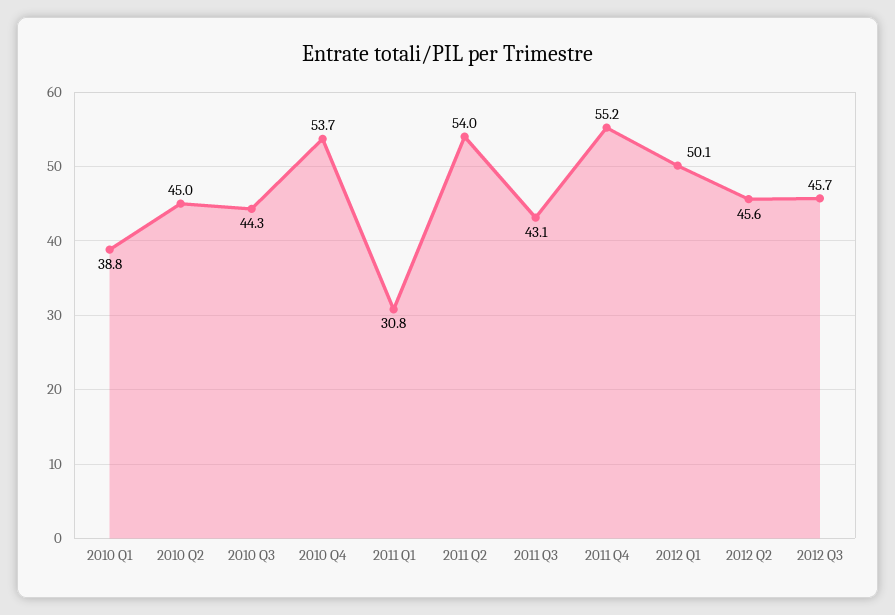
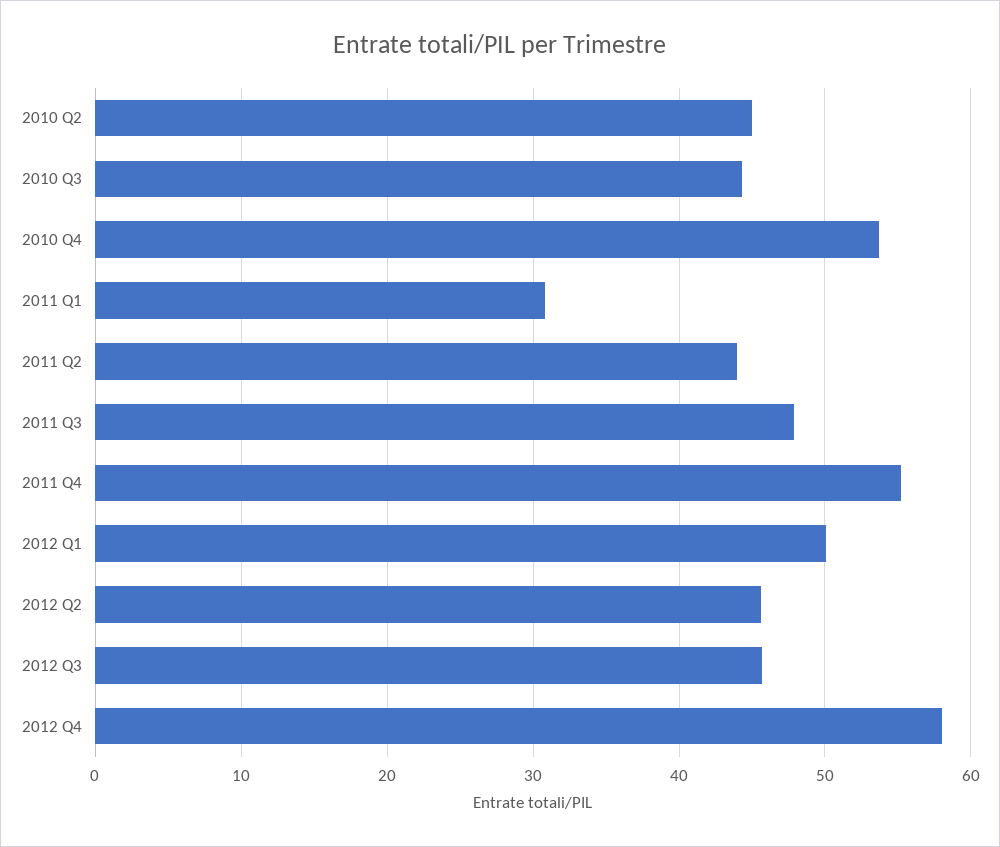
2010 Q1: 38.8 -> none
2011 Q2: 54 -> 44
2011 Q3: 43.1 -> 48
2012 Q4: none -> 58

